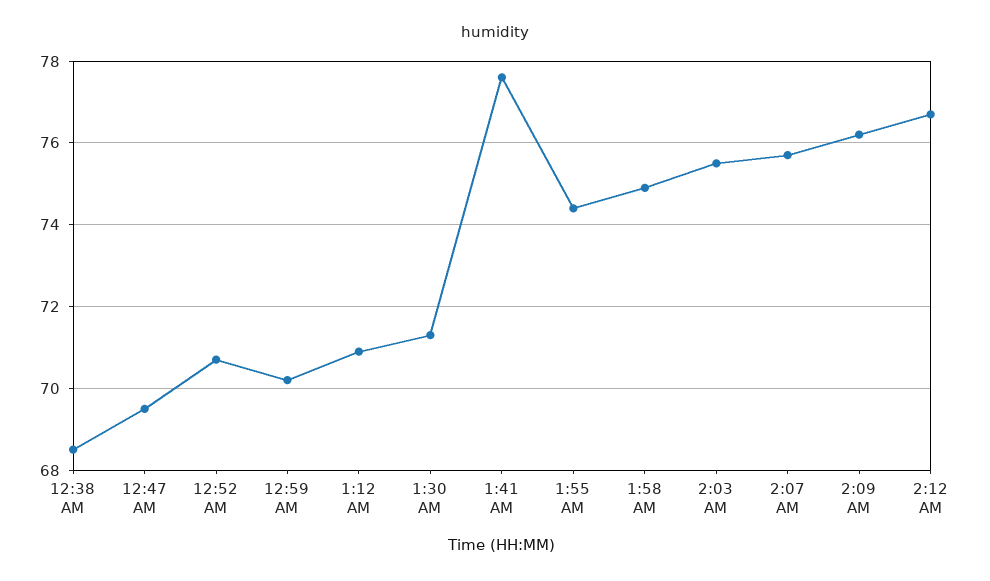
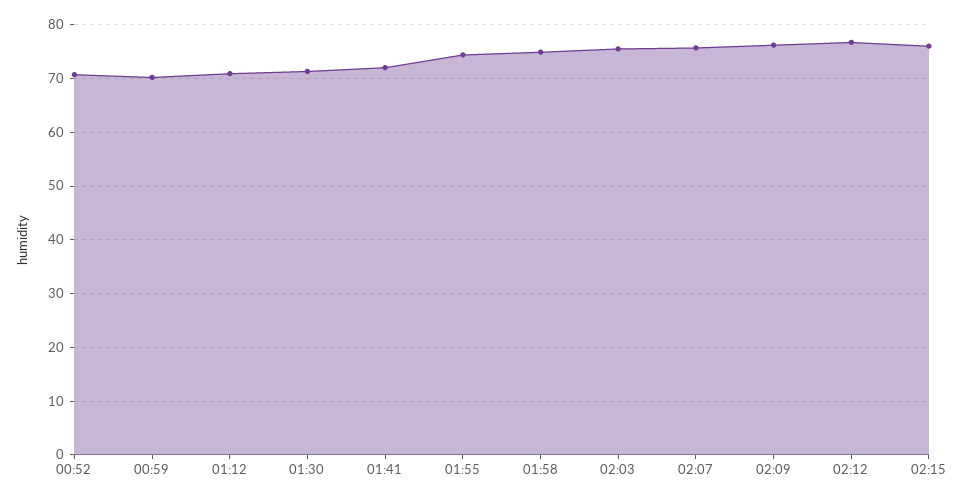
12:38 AM: 68.5 -> none
12:47 AM: 69.5 -> none
1:41 AM: 77.5 -> 72
02:15: none -> 76

